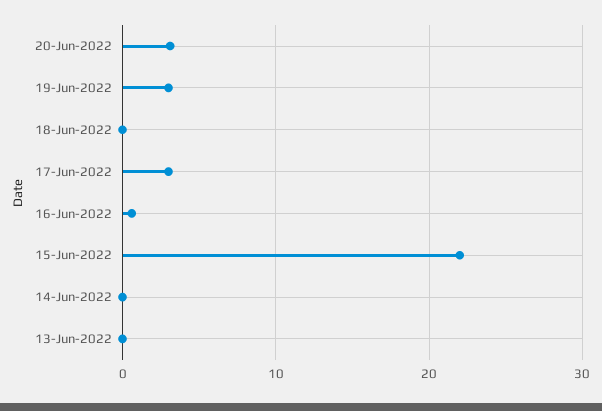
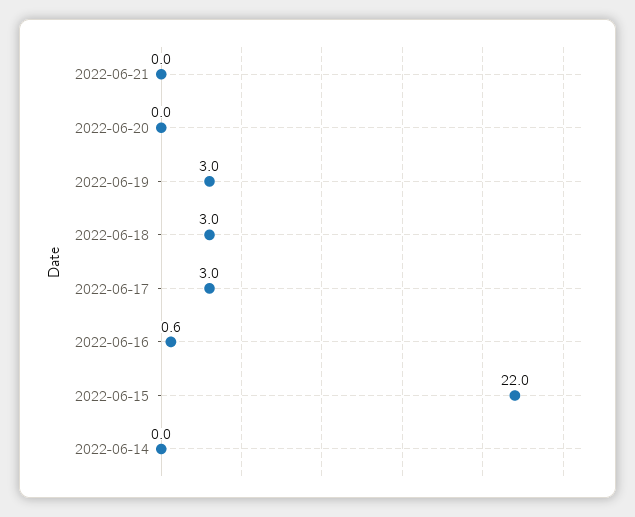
20-Jun-2022: 3 -> 0
18-Jun-2022: 0 -> 3
13-Jun-2022: 0 -> none
2022-06-21: none -> 0

